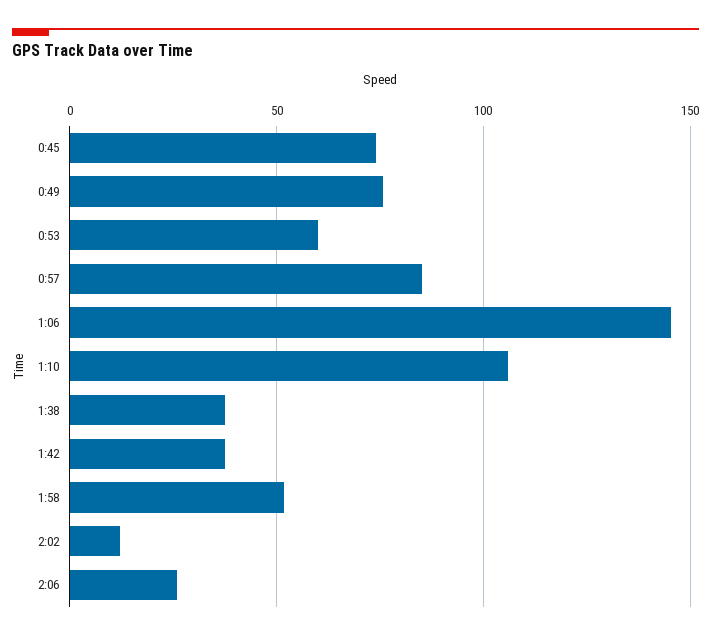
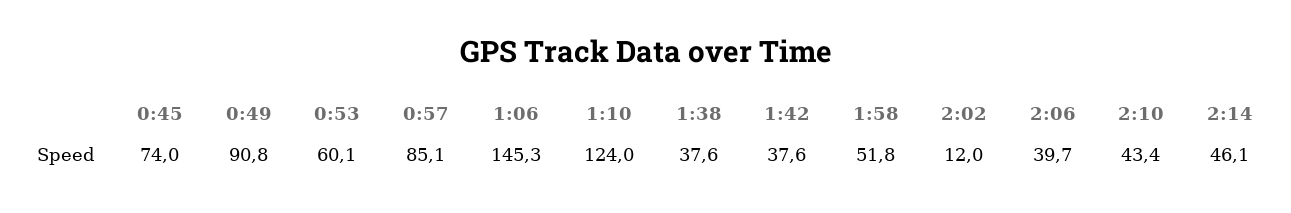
0:49: 75 -> 90.8
1:10: 105 -> 124
2:06: 25 -> 39.7
2:10: none -> 43.4
2:14: none -> 46.1

